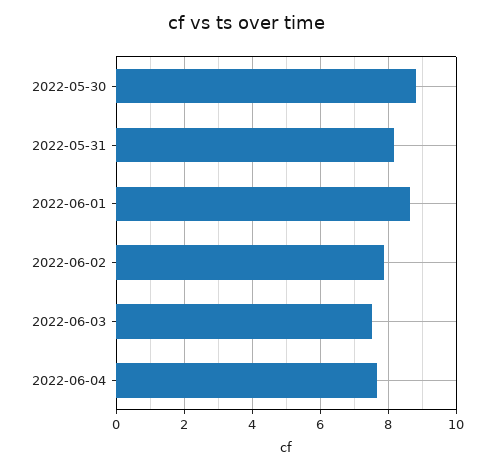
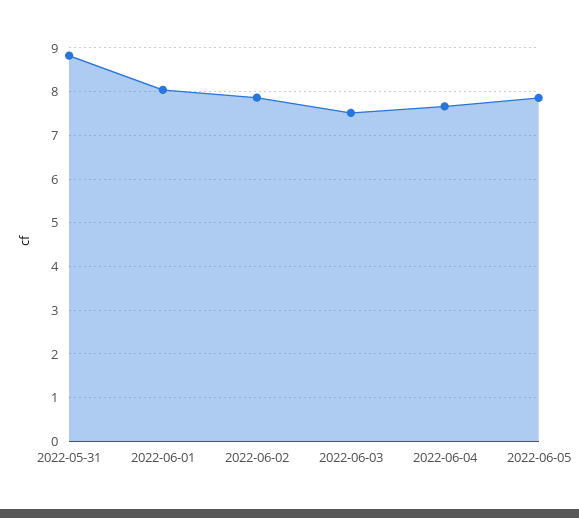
2022-05-30: 8.8 -> none
2022-05-31: 8.2 -> 8.8
2022-06-01: 8.6 -> 8
2022-06-05: none -> 7.8

